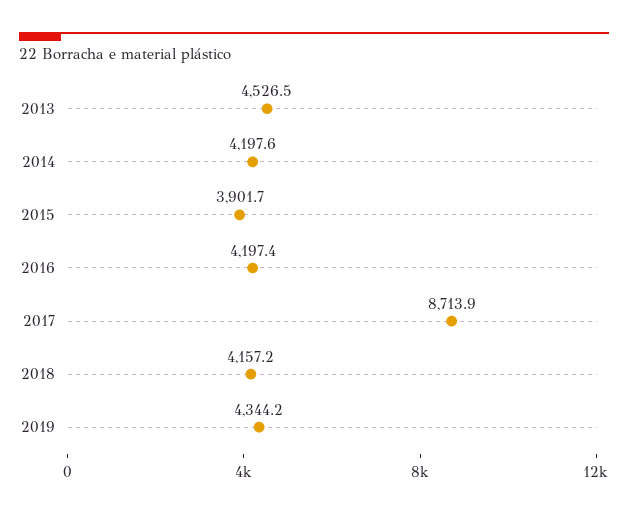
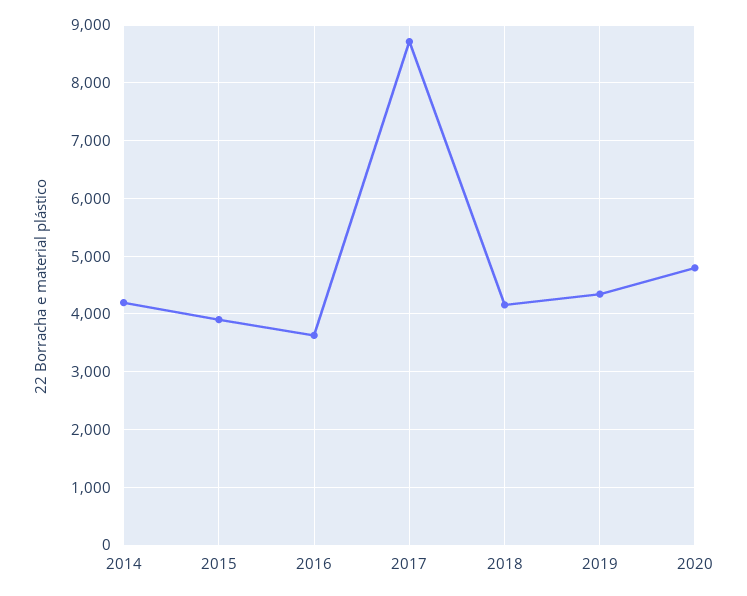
2013: 4526.5 -> none
2016: 4197.4 -> 3600
2020: none -> 4800

